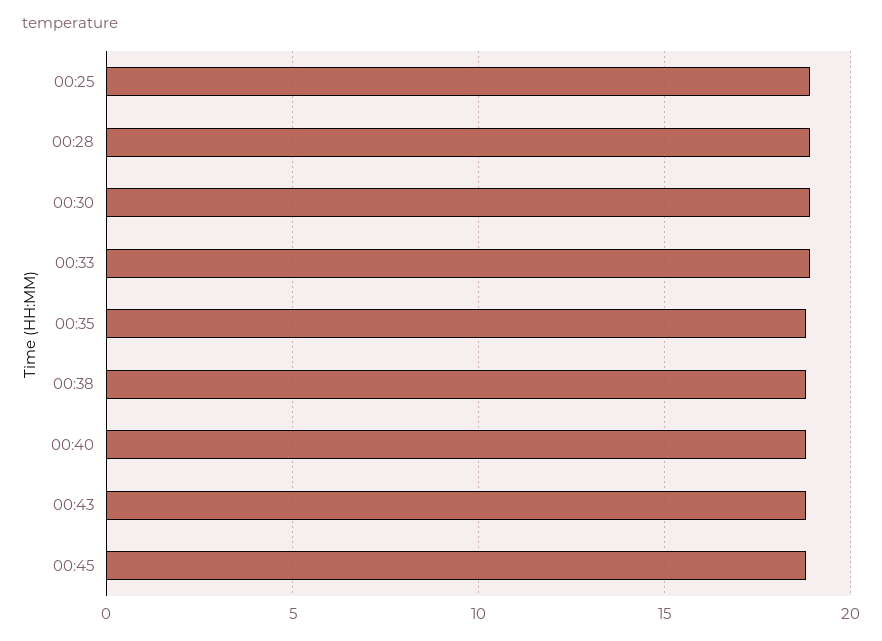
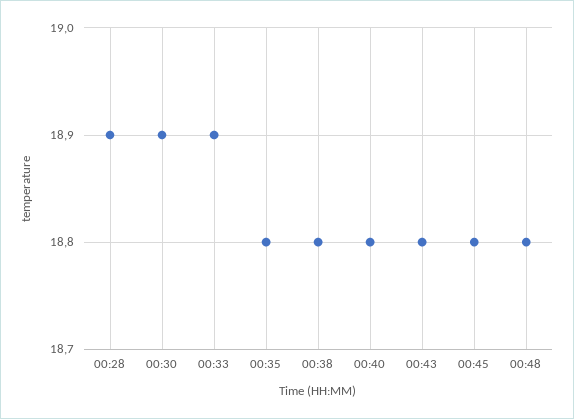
00:25: 19 -> none
00:48: none -> 18.8

